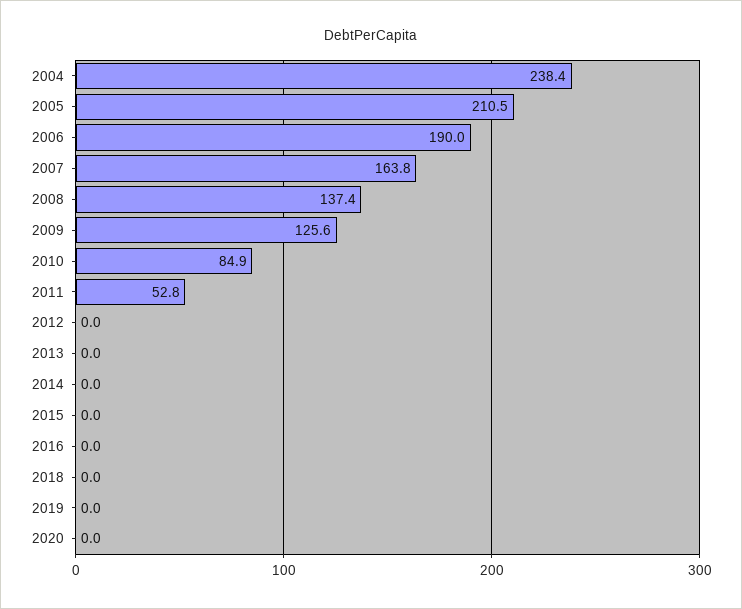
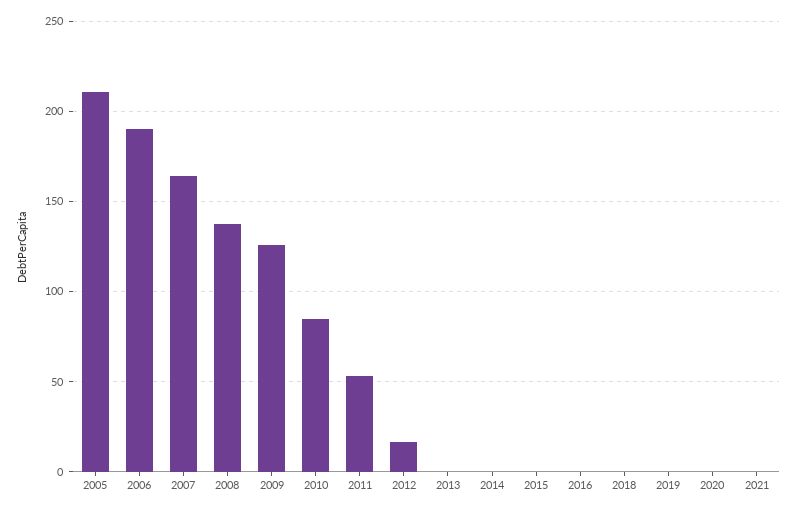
2004: 238.4 -> none
2012: 0 -> 15
2021: none -> 0

